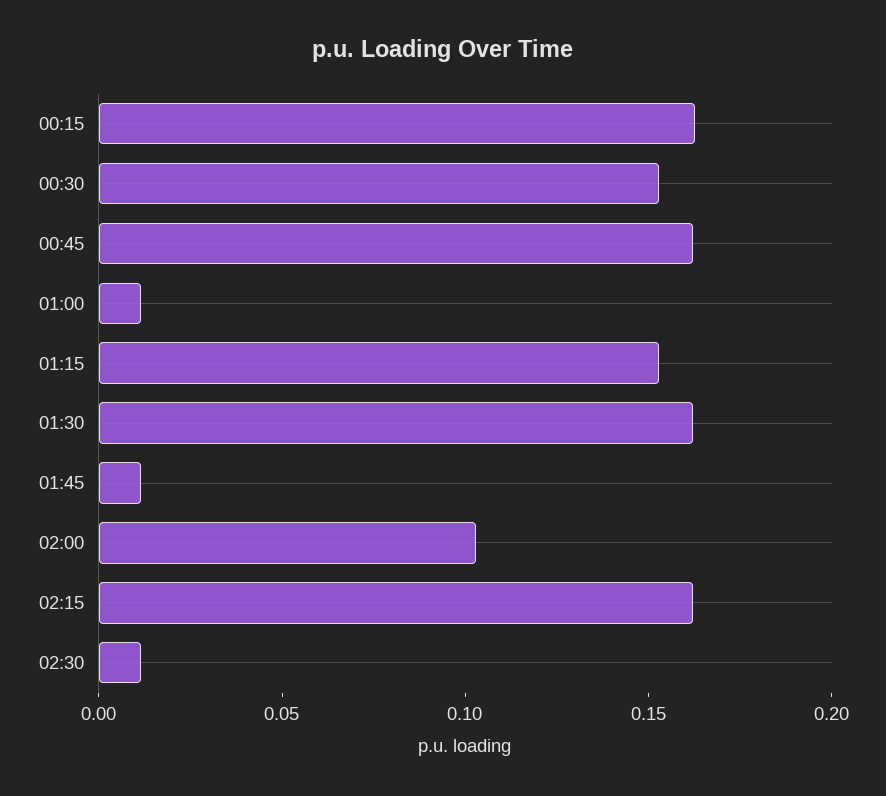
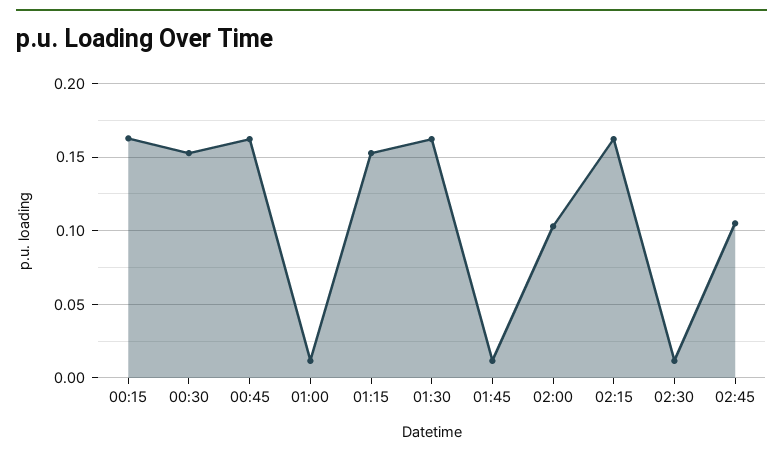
02:45: none -> 0.105

